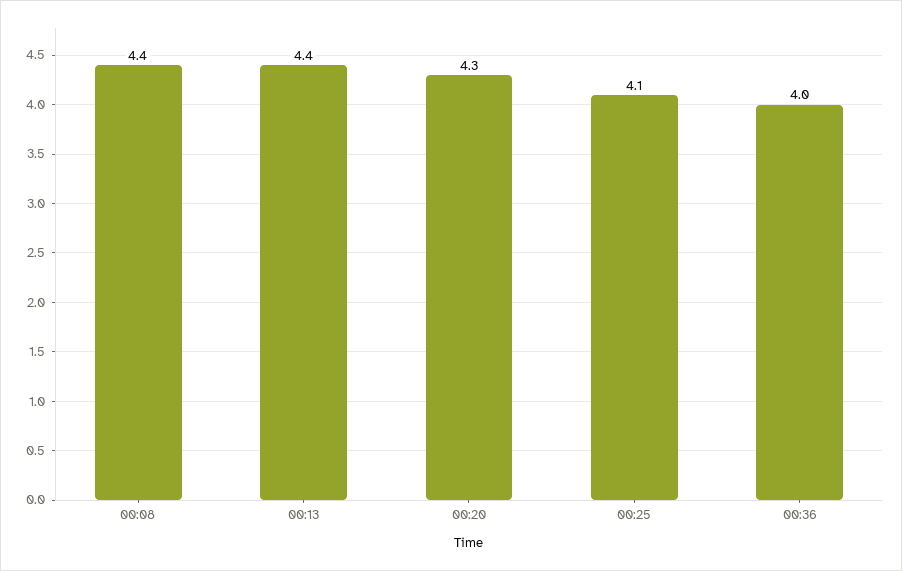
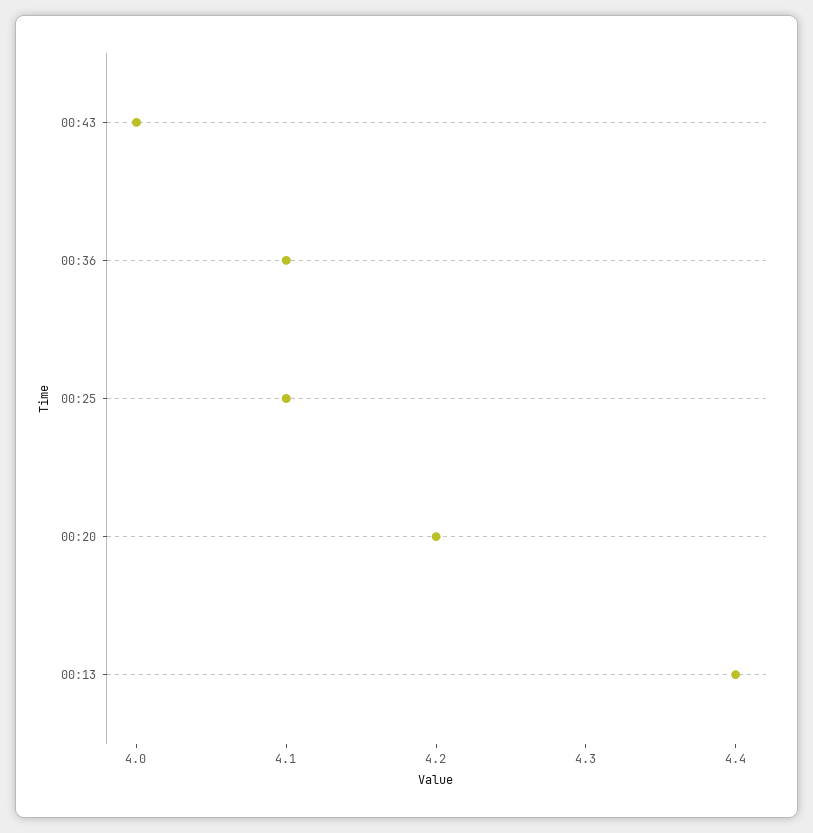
00:08: 4.4 -> none
00:20: 4.3 -> 4.2
00:36: 4 -> 4.1
00:43: none -> 4

